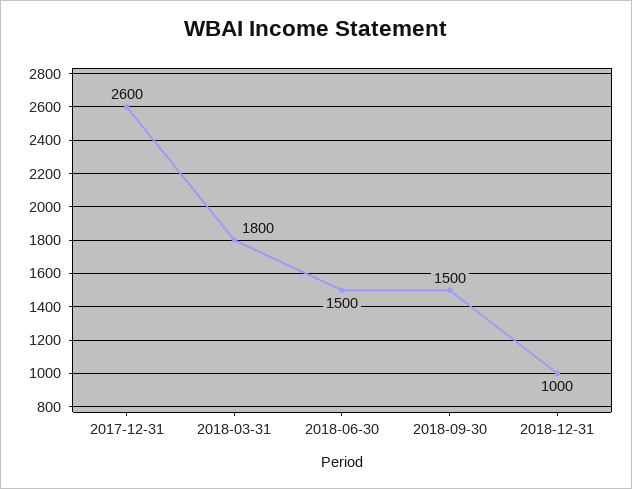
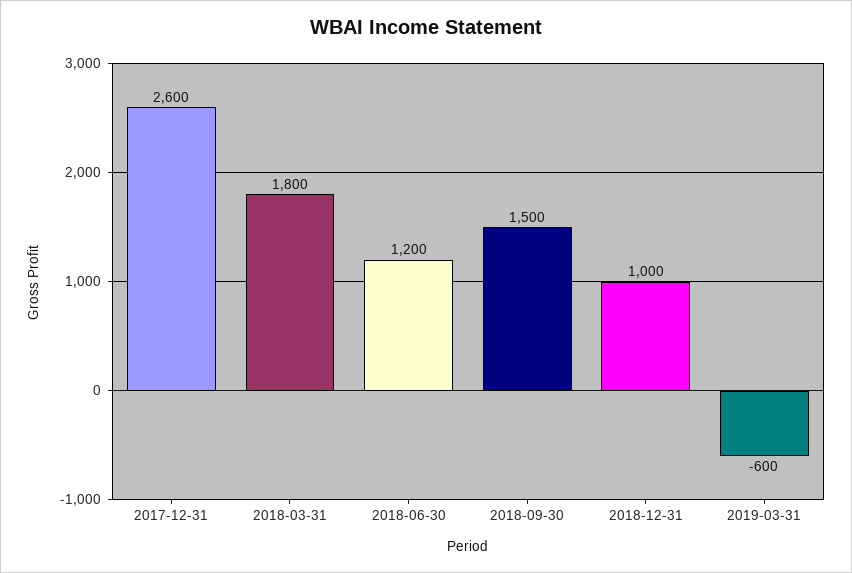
2018-06-30: 1500 -> 1200
2019-03-31: none -> -600

